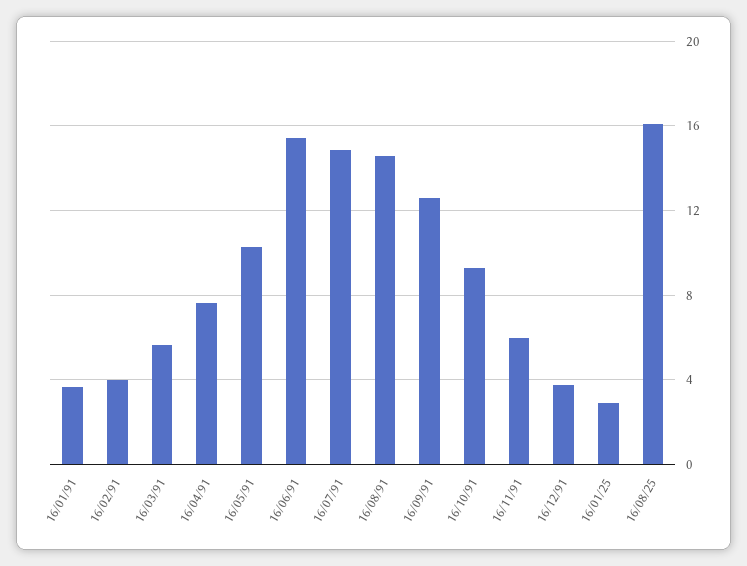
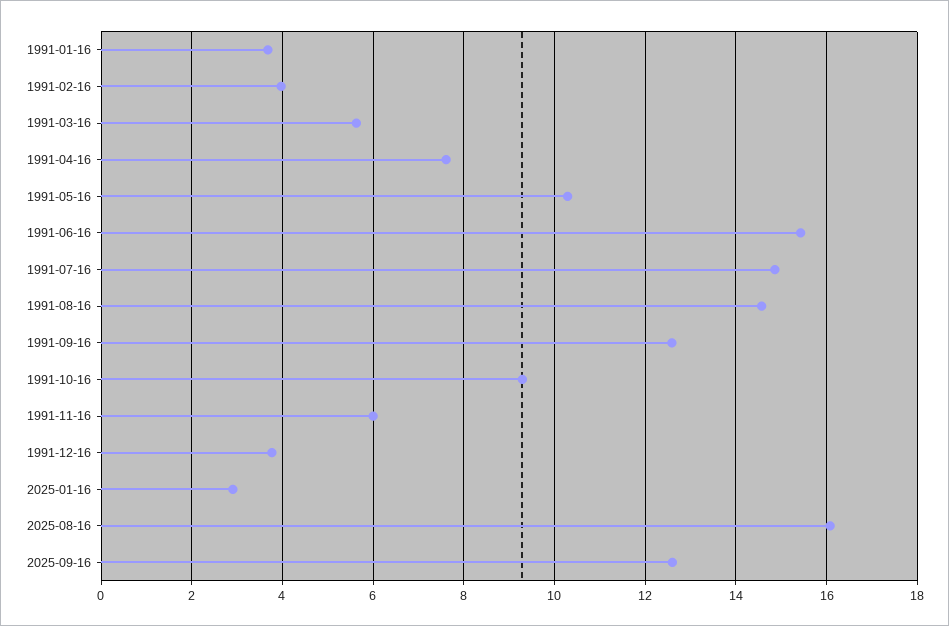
2025-09-16: none -> 12.6

